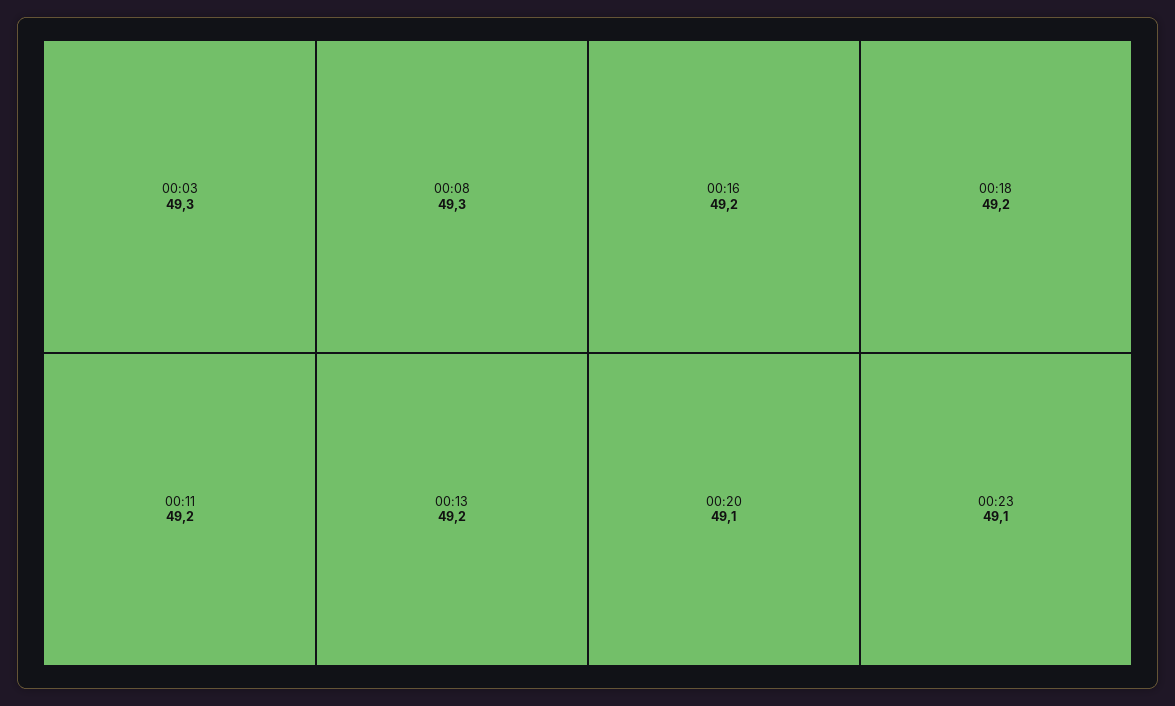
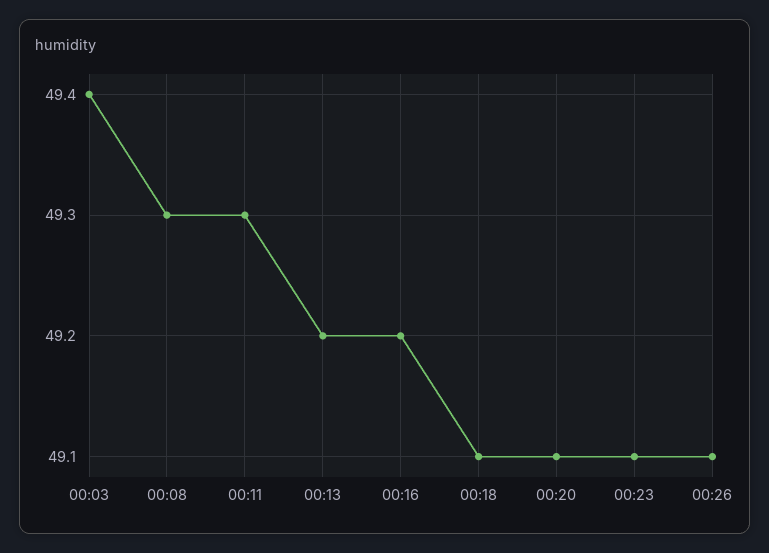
00:03: 49.3 -> 49.4
00:11: 49.2 -> 49.3
00:18: 49.2 -> 49.1
00:26: none -> 49.1

